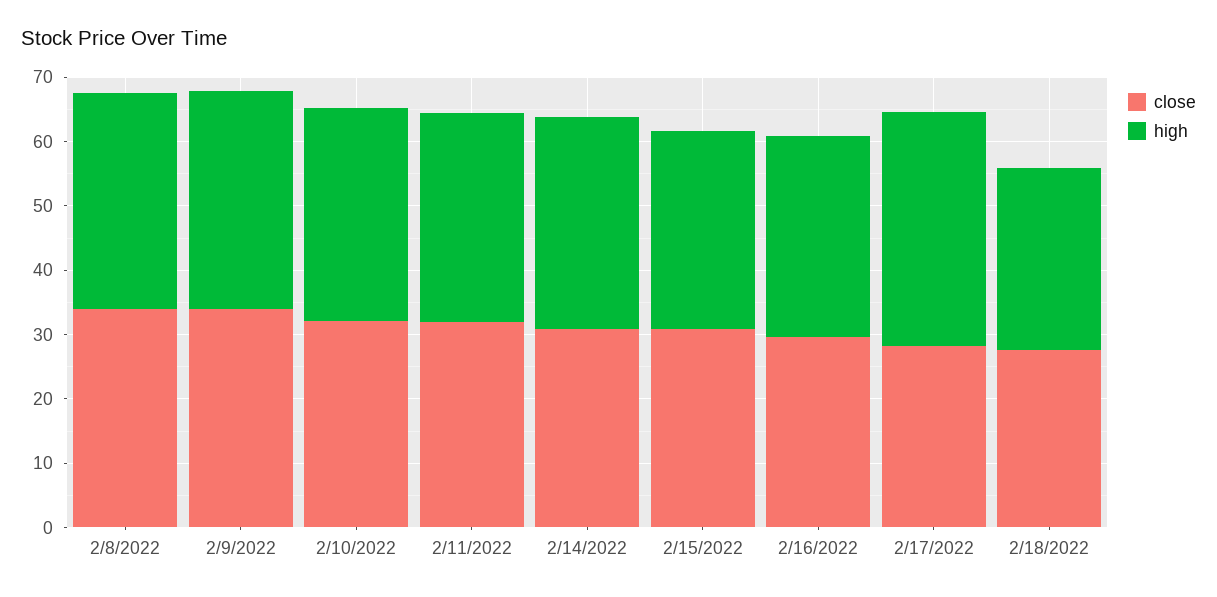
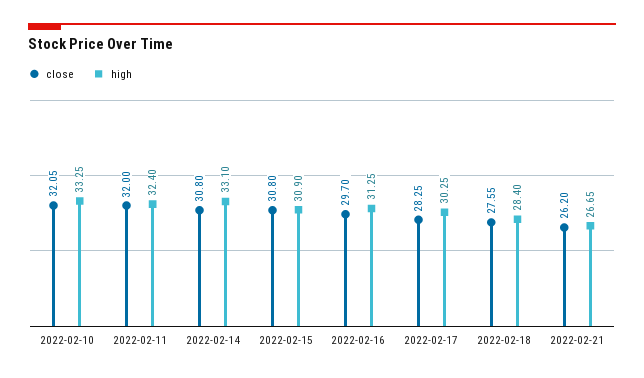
close, 2/8/2022: 34 -> none
high, 2/8/2022: 34 -> none
close, 2/9/2022: 34 -> none
high, 2/9/2022: 34 -> none
high, 2/17/2022: 36 -> 30.25
close, 2022-02-21: none -> 26.2
high, 2022-02-21: none -> 26.65

